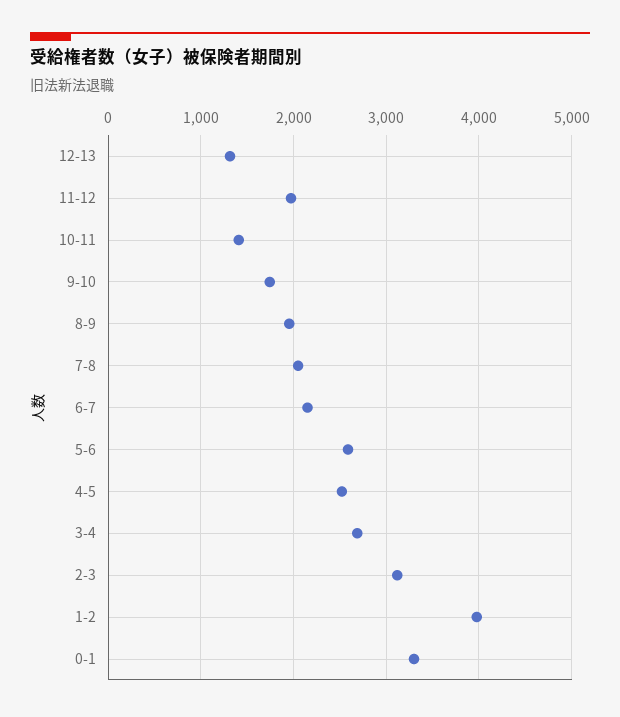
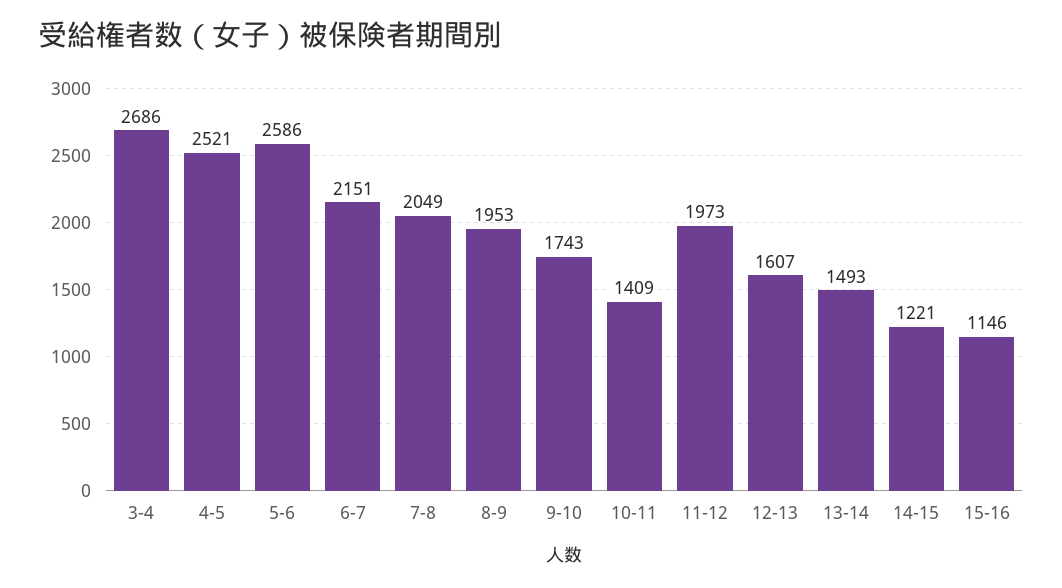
12-13: 1300 -> 1607
2-3: 3100 -> none
1-2: 4000 -> none
0-1: 3300 -> none
13-14: none -> 1493
14-15: none -> 1221
15-16: none -> 1146

